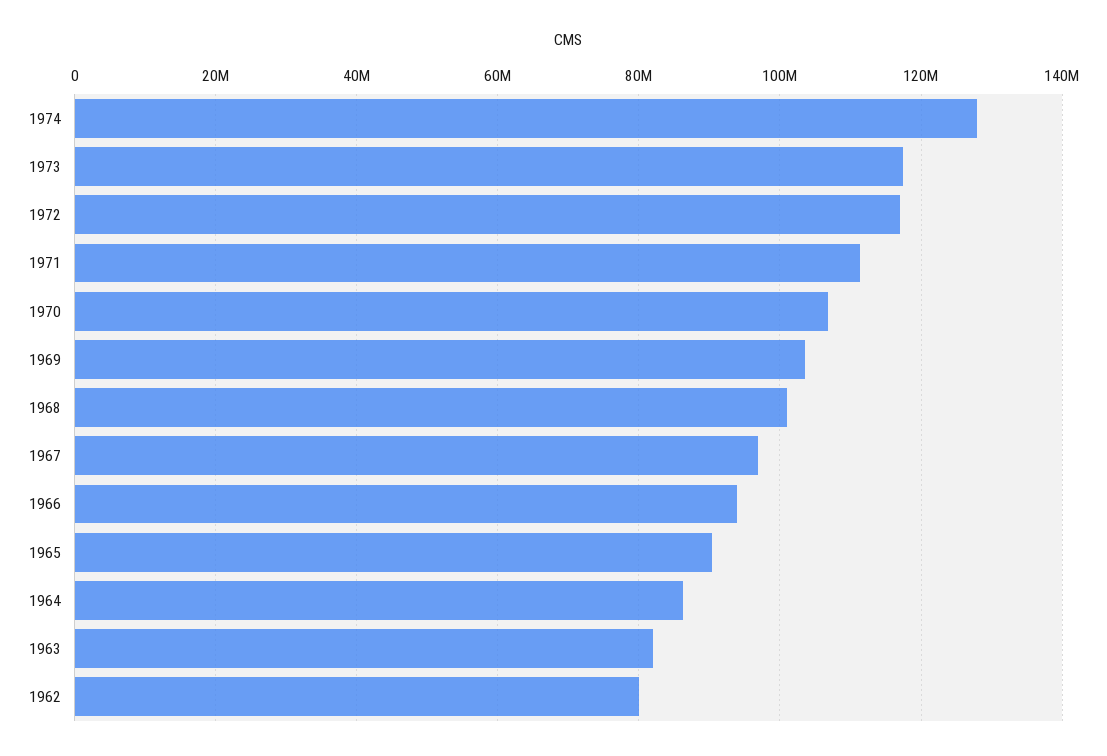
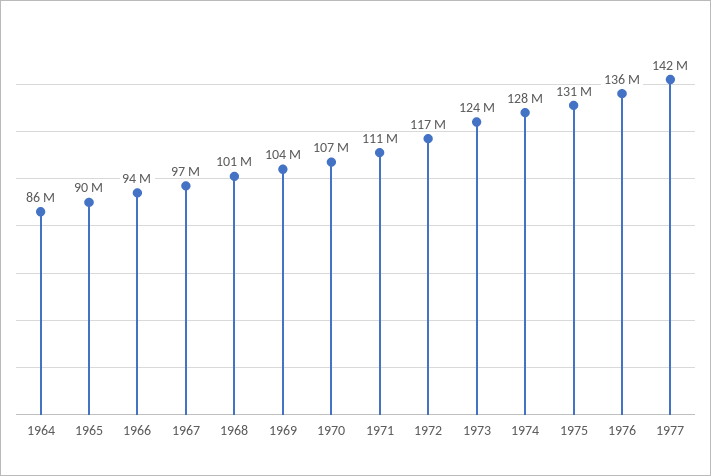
1973: 118000000 -> 124000000
1963: 82000000 -> none
1962: 80000000 -> none
1975: none -> 131000000
1976: none -> 136000000
1977: none -> 142000000

